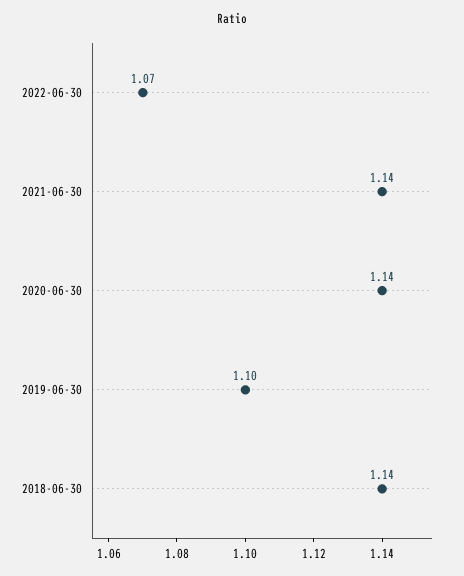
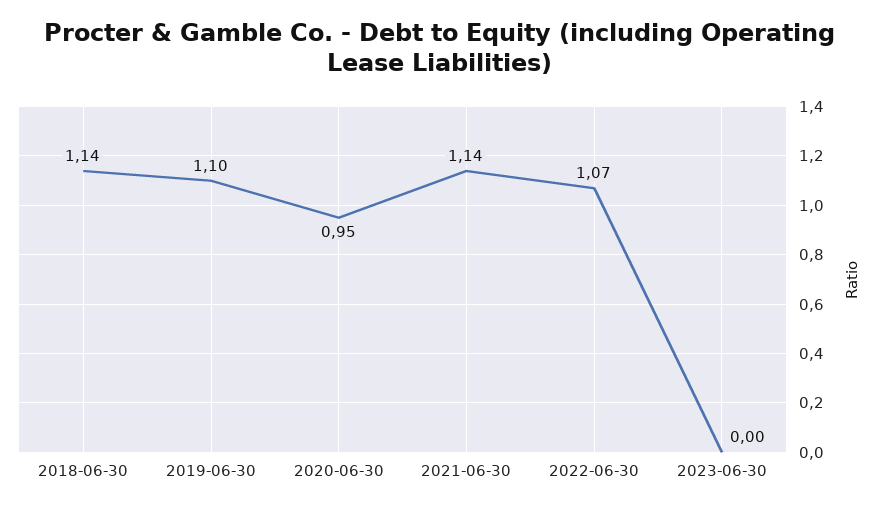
2020-06-30: 1.14 -> 0.95
2023-06-30: none -> 0

